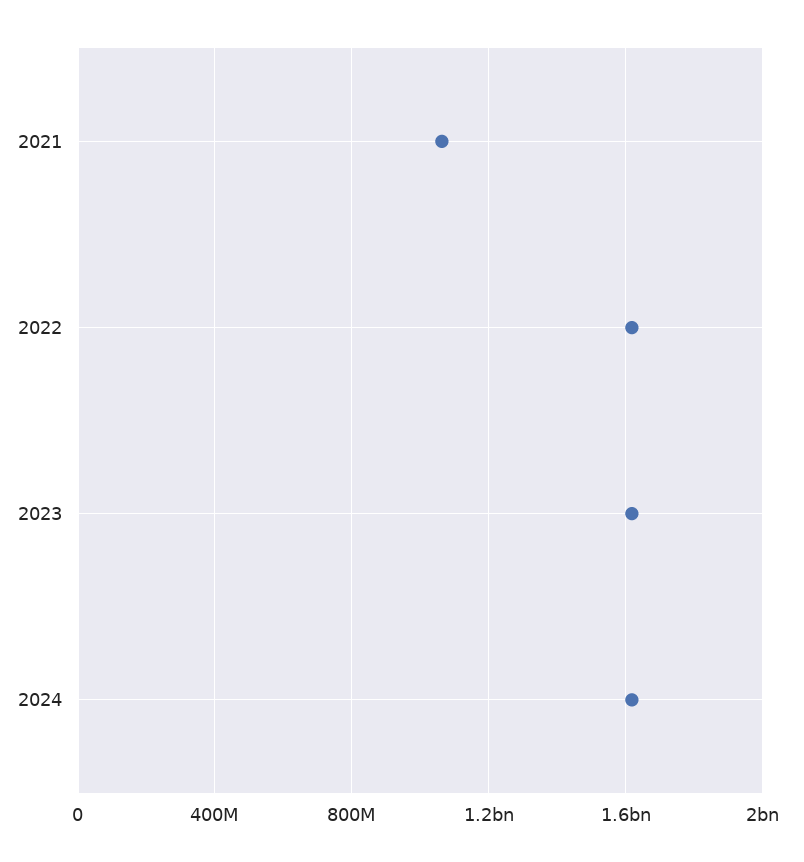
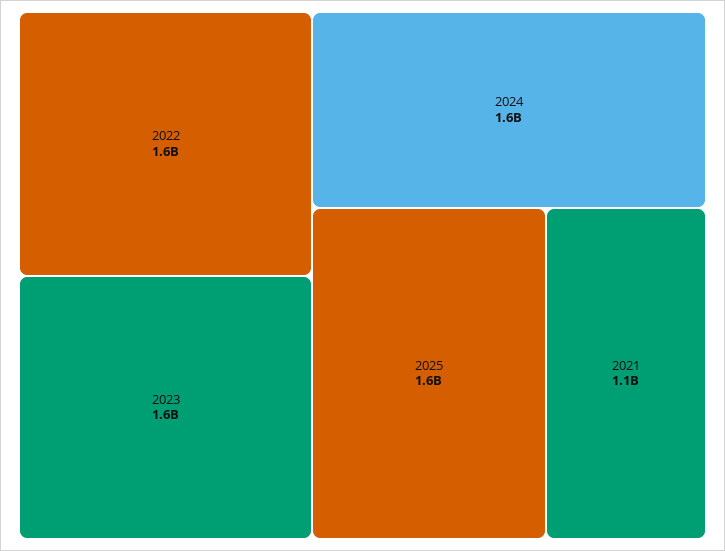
2025: none -> 1600000000

